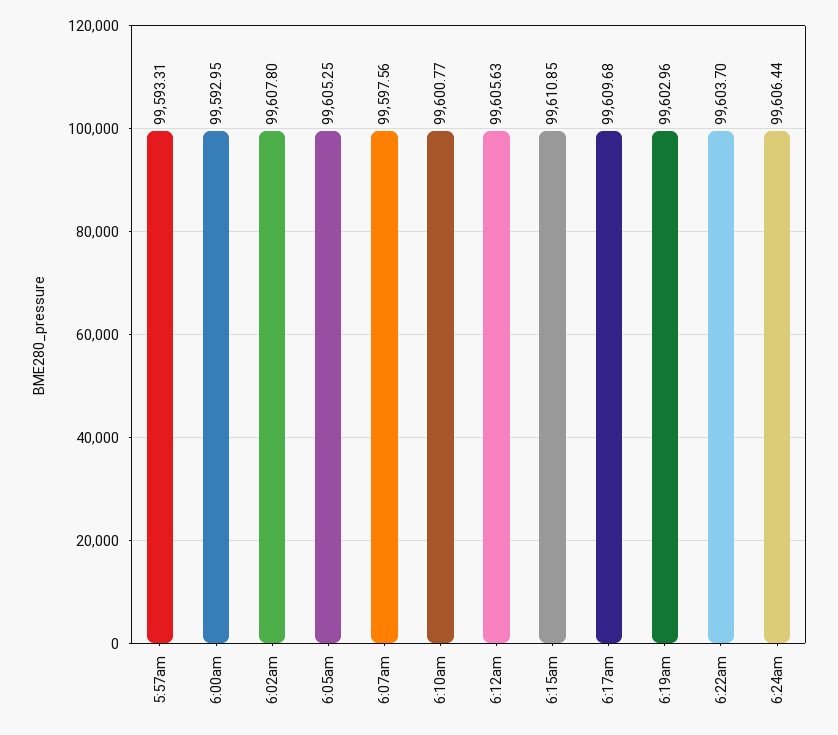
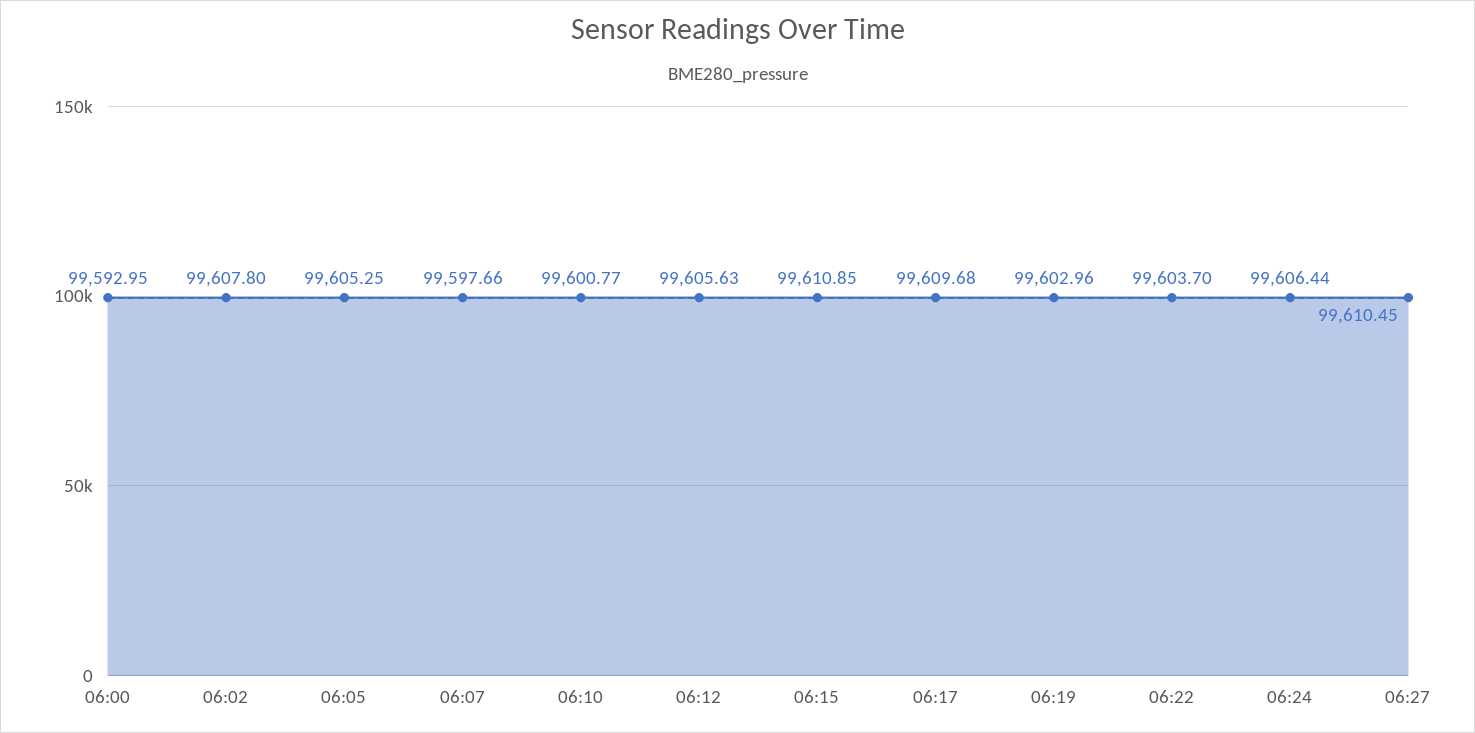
5:57am: 99593.31 -> none
6:07am: 99597.56 -> 99597.66
06:27: none -> 99610.45

